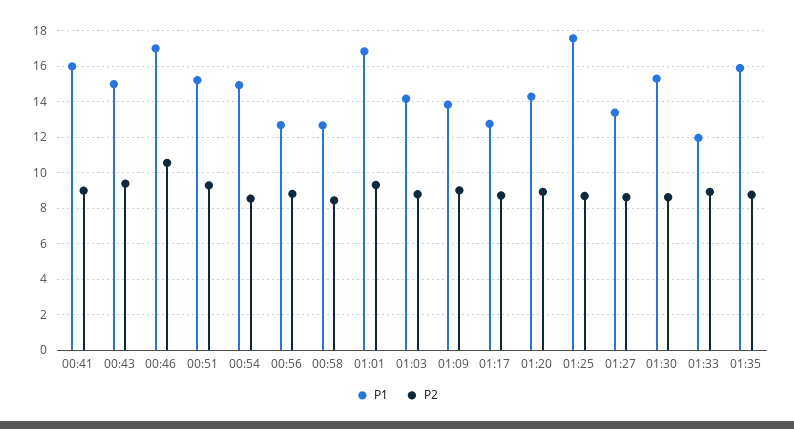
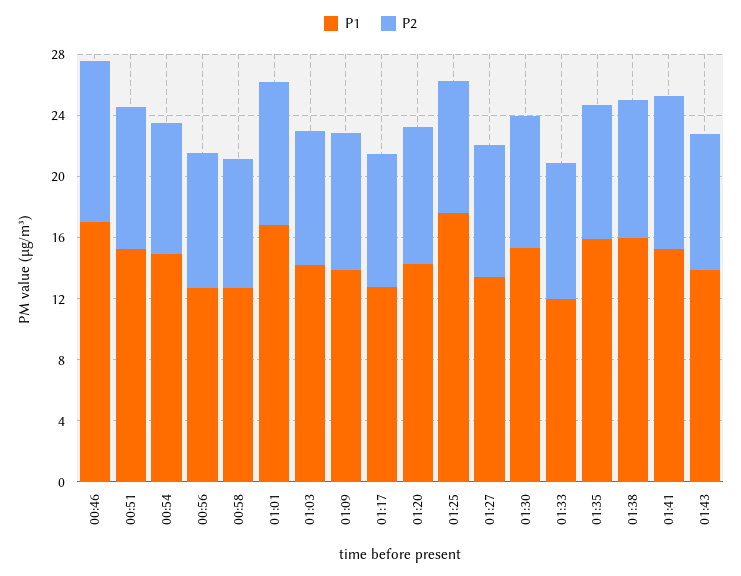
P1, 00:41: 16 -> none
P2, 00:41: 9 -> none
P1, 00:43: 15 -> none
P2, 00:43: 9.5 -> none
P1, 01:38: none -> 16
P2, 01:38: none -> 9
P1, 01:41: none -> 15
P2, 01:41: none -> 10
P1, 01:43: none -> 14
P2, 01:43: none -> 9

